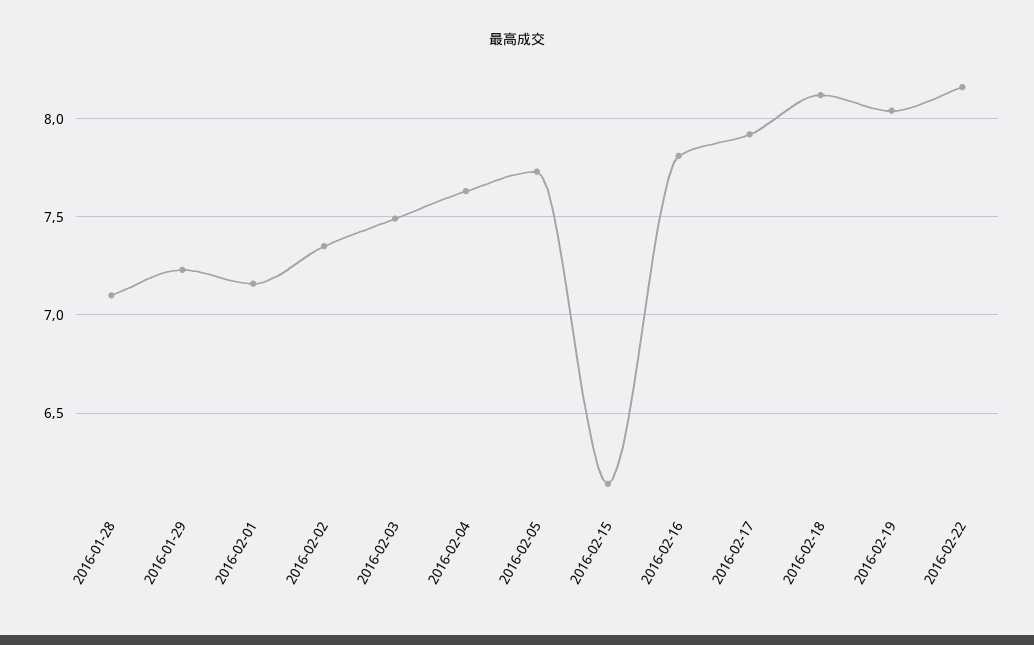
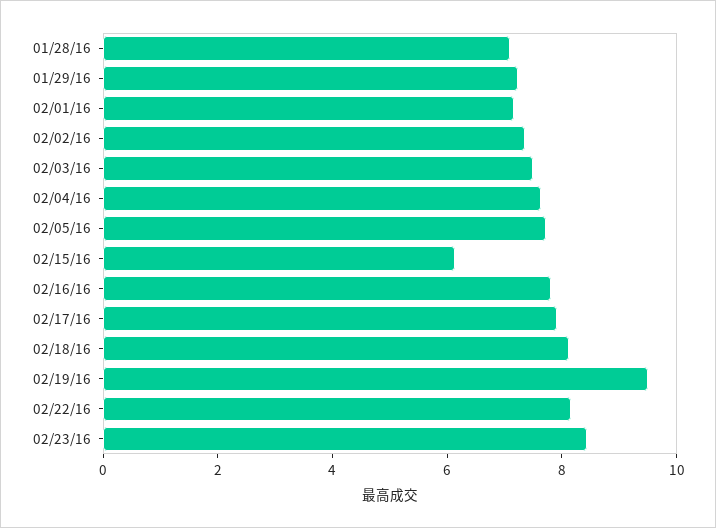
2016-02-19: 8.05 -> 9.5
02/23/16: none -> 8.5

